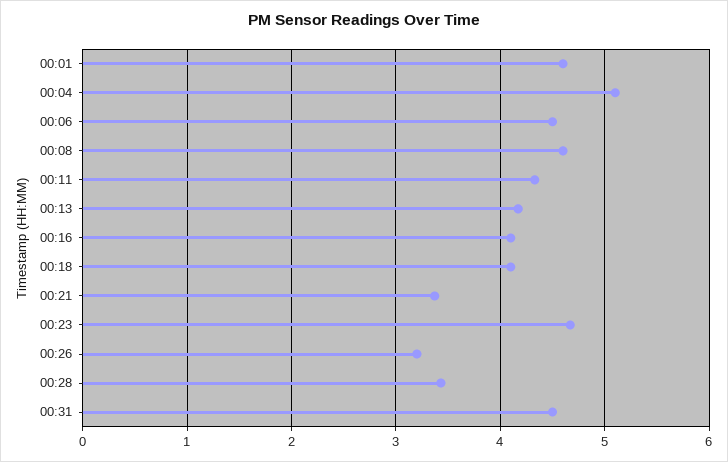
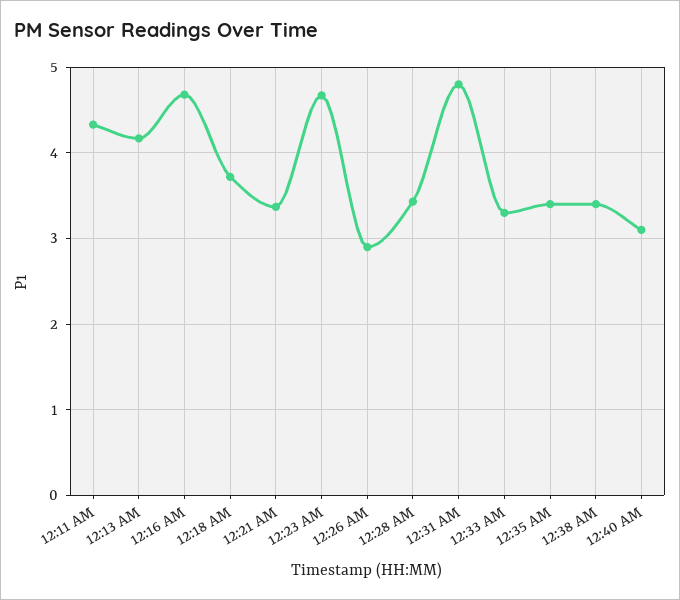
00:01: 4.6 -> none
00:04: 5.1 -> none
00:06: 4.5 -> none
00:08: 4.6 -> none
00:16: 4.1 -> 4.7
00:18: 4.1 -> 3.7
00:26: 3.2 -> 2.9
00:31: 4.5 -> 4.8
12:33 AM: none -> 3.3
12:35 AM: none -> 3.4
12:38 AM: none -> 3.4
12:40 AM: none -> 3.1

